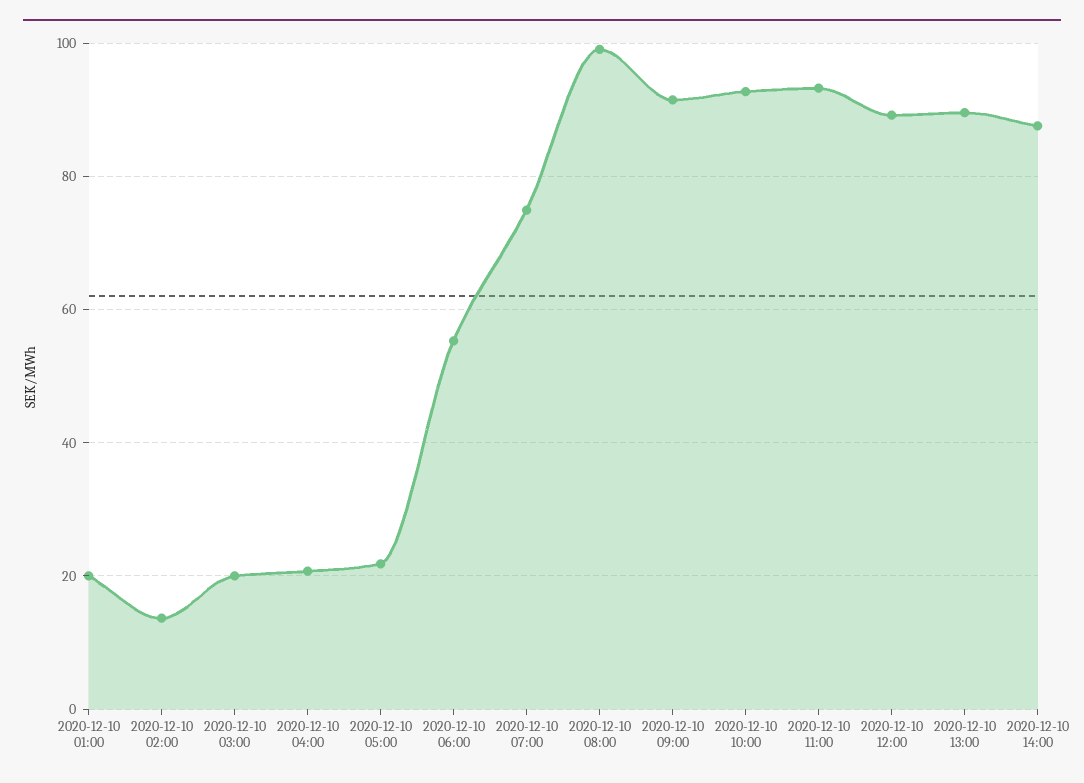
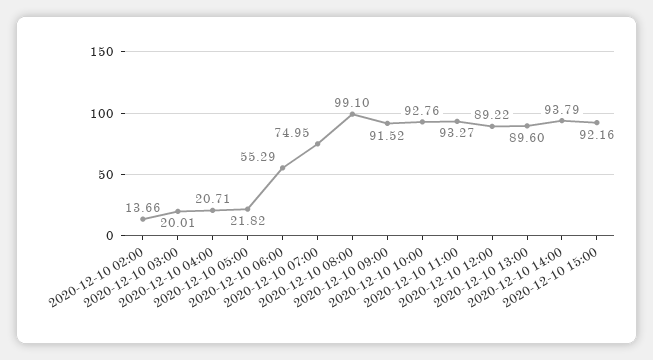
2020-12-10 01:00: 20 -> none
2020-12-10 14:00: 88 -> 93.79
2020-12-10 15:00: none -> 92.16

